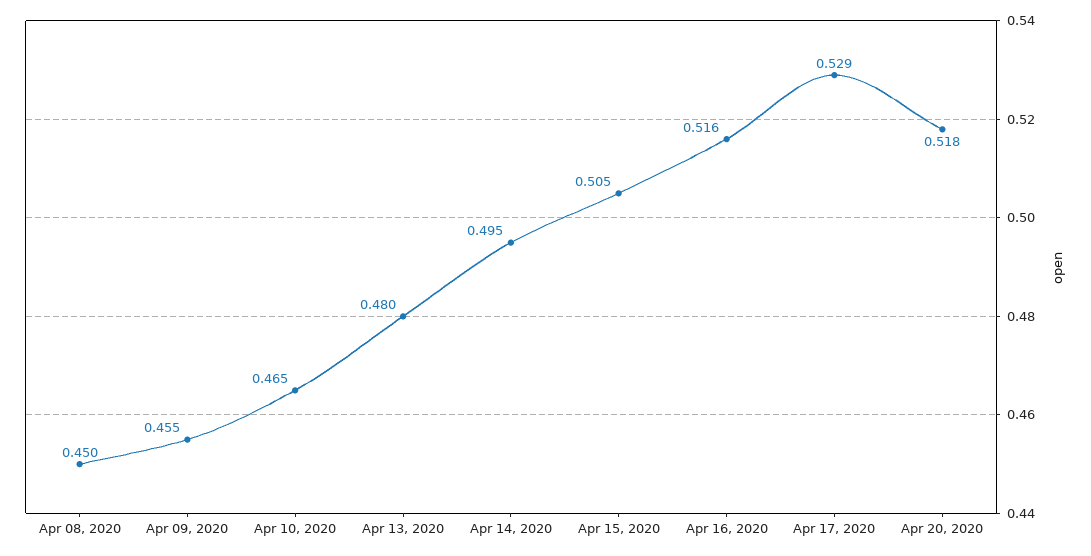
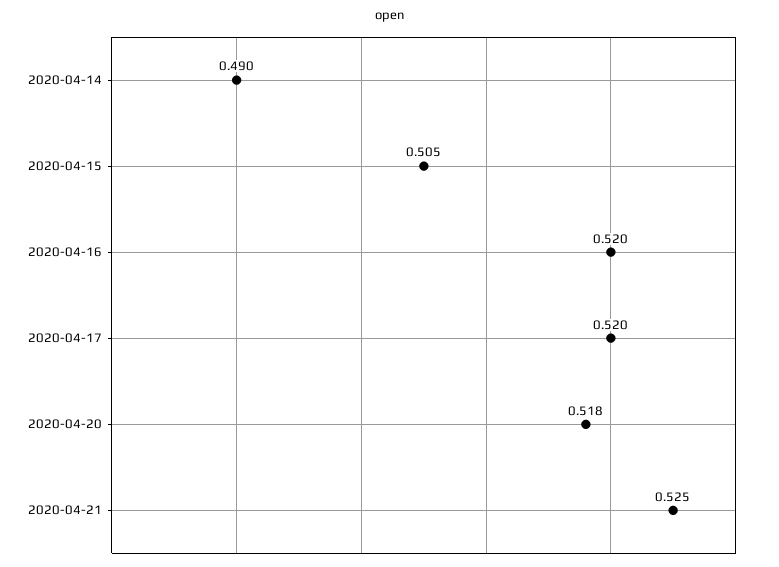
Apr 08, 2020: 0.45 -> none
Apr 09, 2020: 0.455 -> none
Apr 10, 2020: 0.465 -> none
Apr 13, 2020: 0.48 -> none
Apr 14, 2020: 0.495 -> 0.49
Apr 16, 2020: 0.516 -> 0.52
Apr 17, 2020: 0.529 -> 0.52
2020-04-21: none -> 0.525

